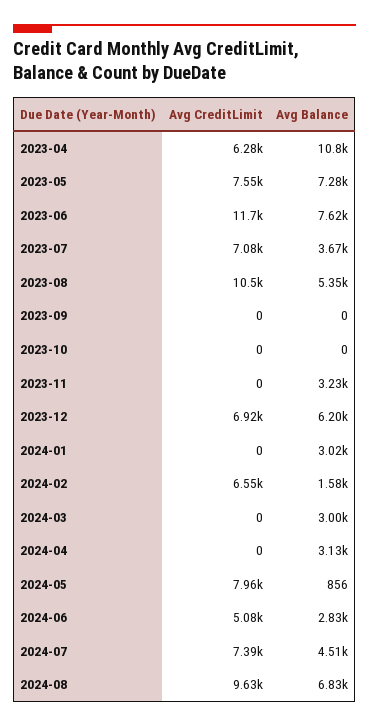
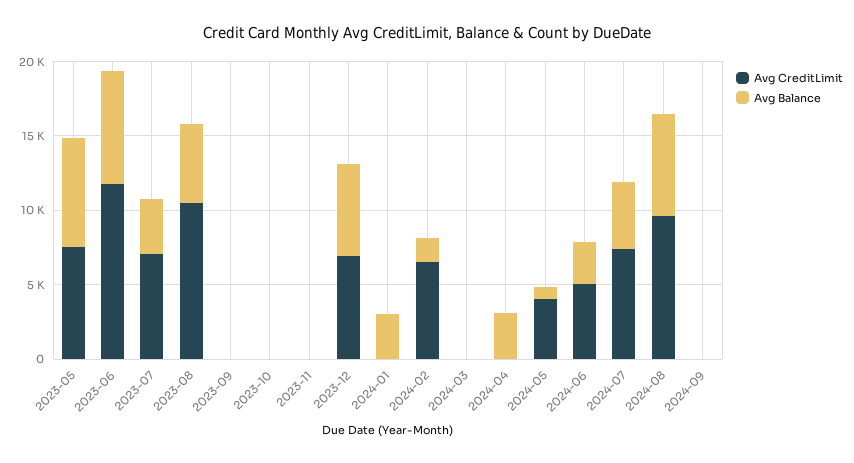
Avg CreditLimit, 2023-04: 6280 -> none
Avg Balance, 2023-04: 10800 -> none
Avg Balance, 2023-11: 3230 -> 0
Avg Balance, 2024-03: 3000 -> 0
Avg CreditLimit, 2024-05: 7960 -> 4000
Avg CreditLimit, 2024-09: none -> 0
Avg Balance, 2024-09: none -> 0

